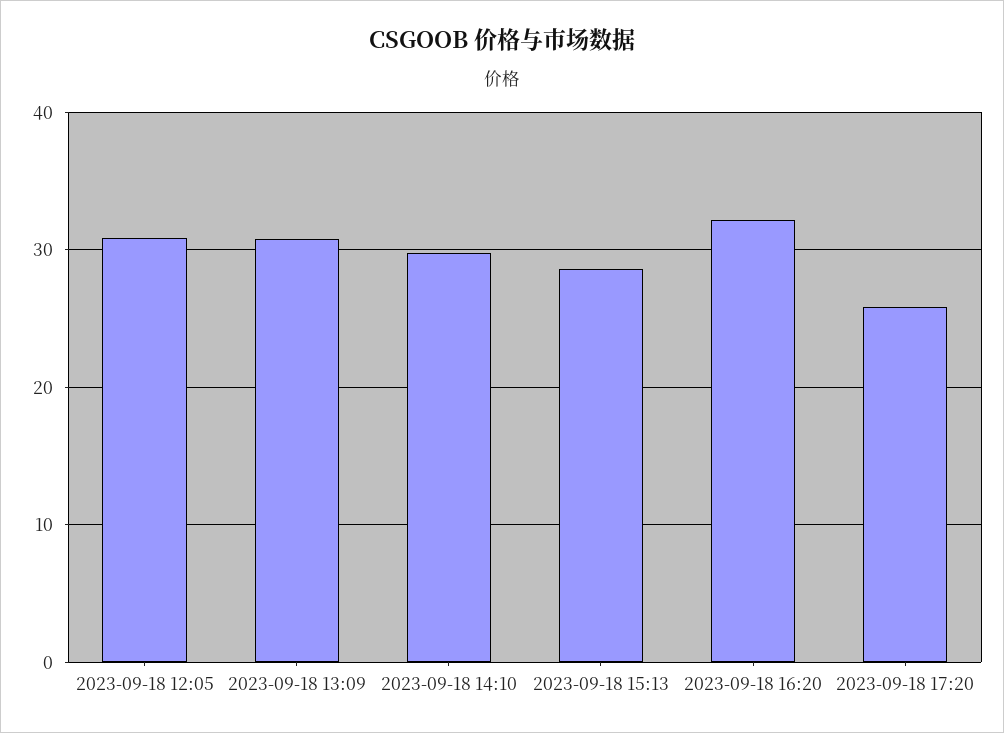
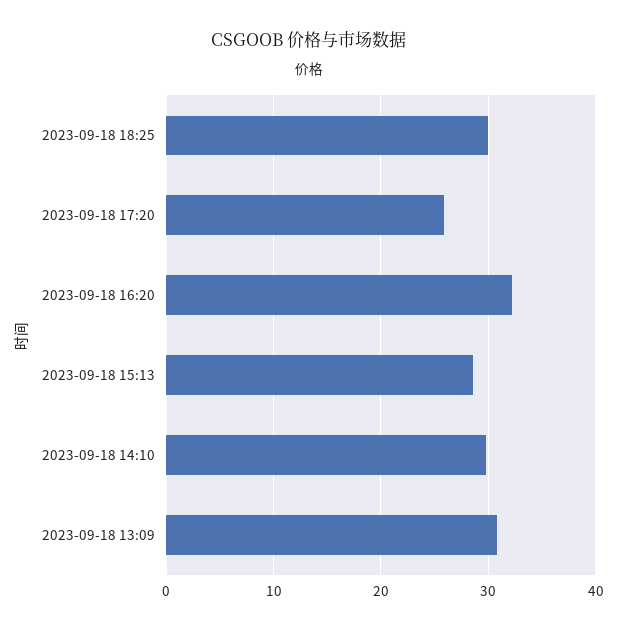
2023-09-18 12:05: 31 -> none
2023-09-18 18:25: none -> 30

